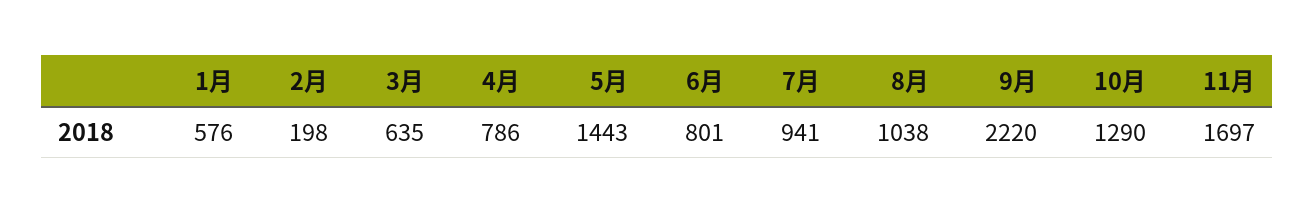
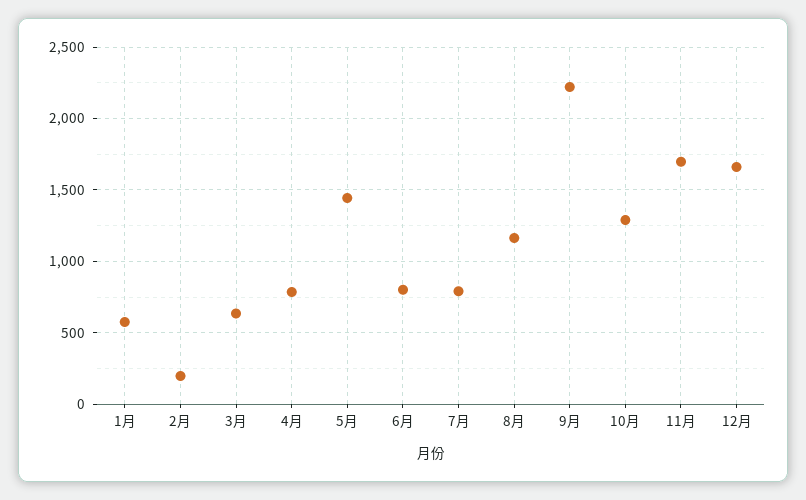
7月: 941 -> 800
8月: 1038 -> 1150
12月: none -> 1650

